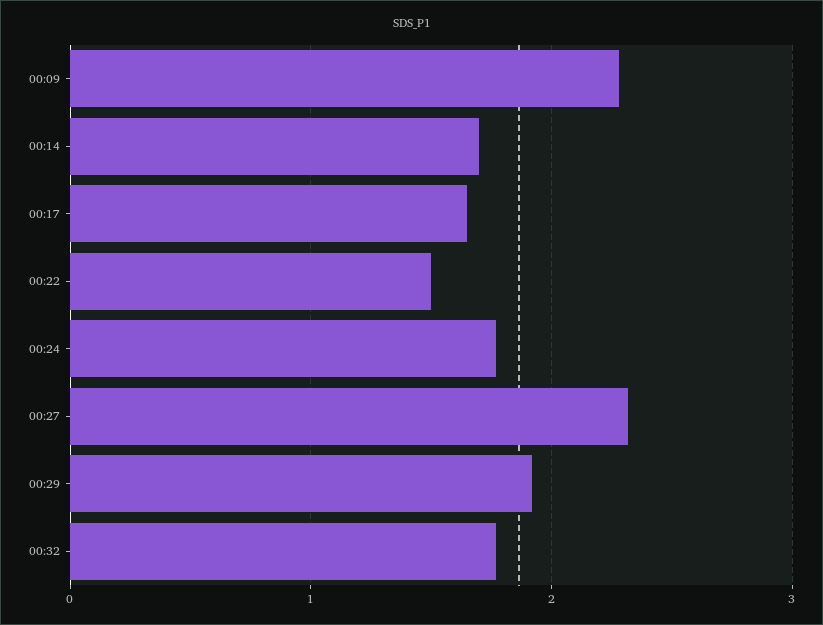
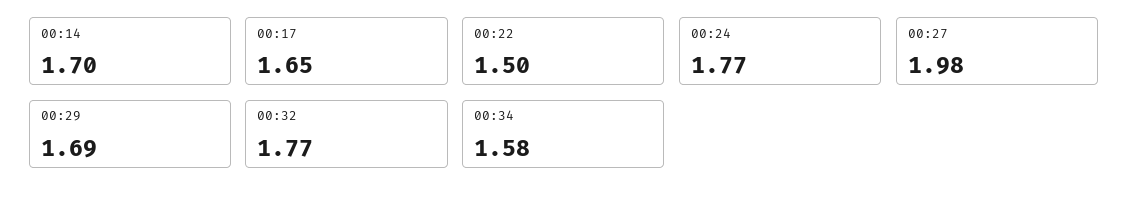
00:09: 2.3 -> none
00:27: 2.3 -> 1.98
00:29: 1.9 -> 1.69
00:34: none -> 1.58

